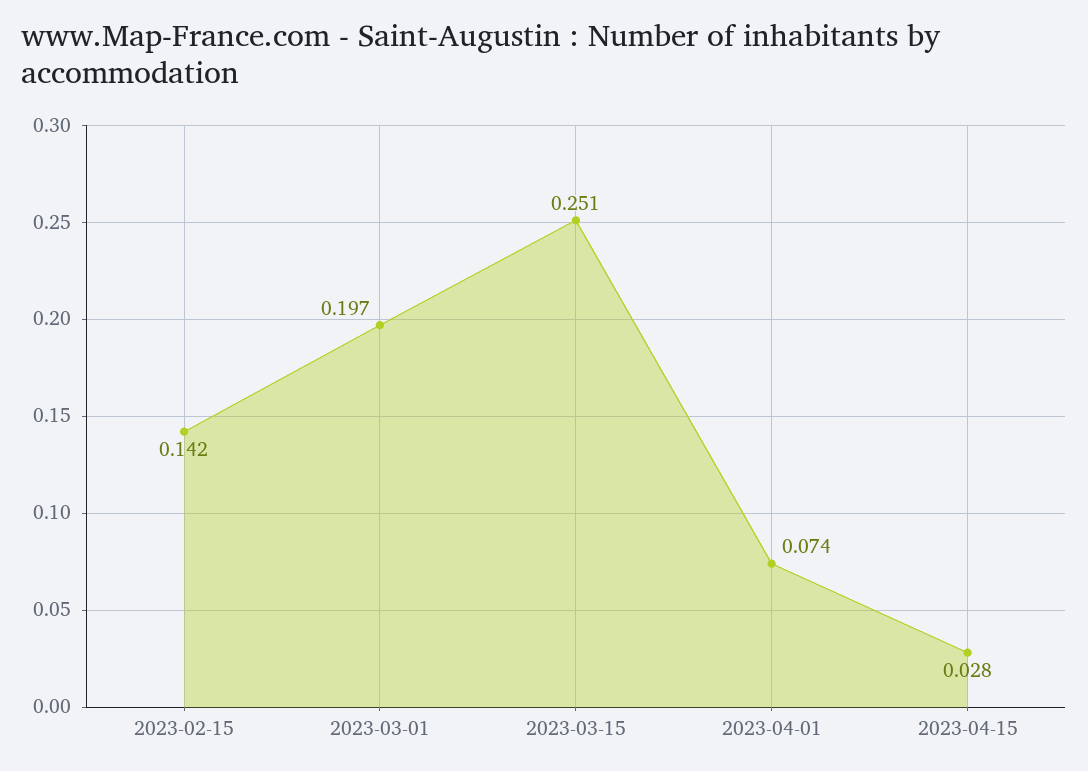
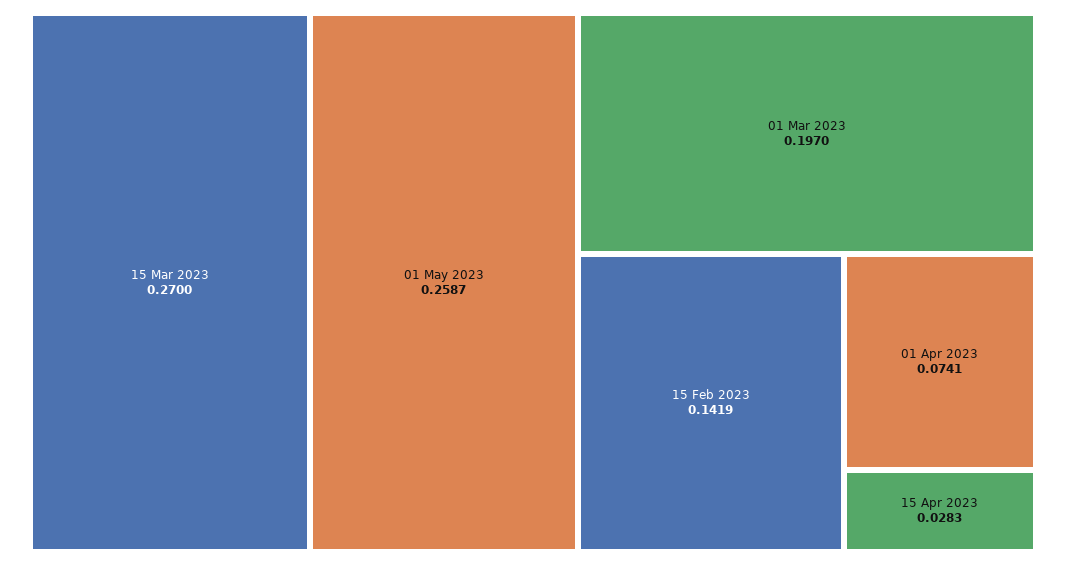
2023-03-15: 0.251 -> 0.27
01 May 2023: none -> 0.2587

